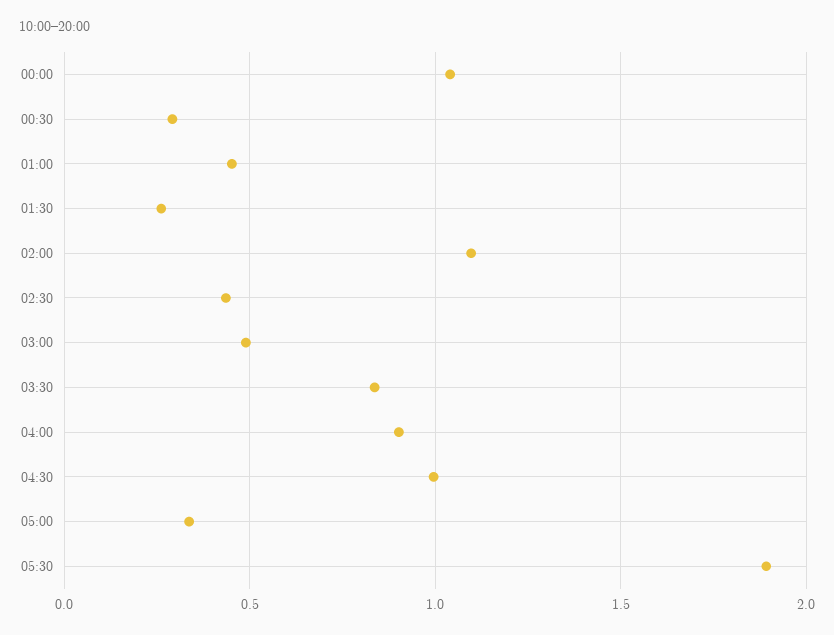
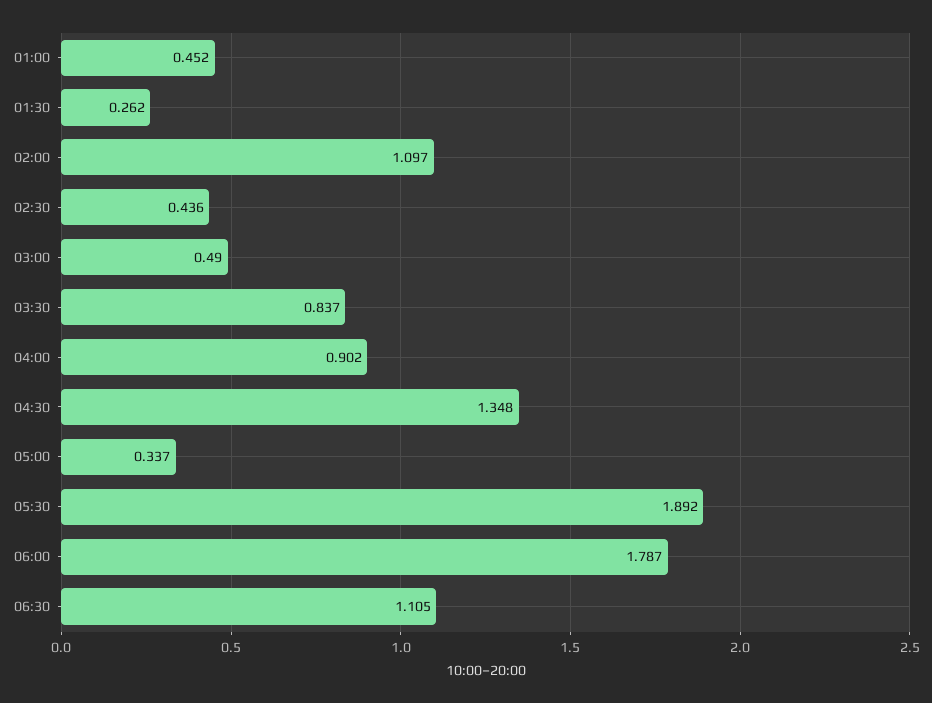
00:00: 1.05 -> none
00:30: 0.3 -> none
04:30: 1 -> 1.348
06:00: none -> 1.787
06:30: none -> 1.105

